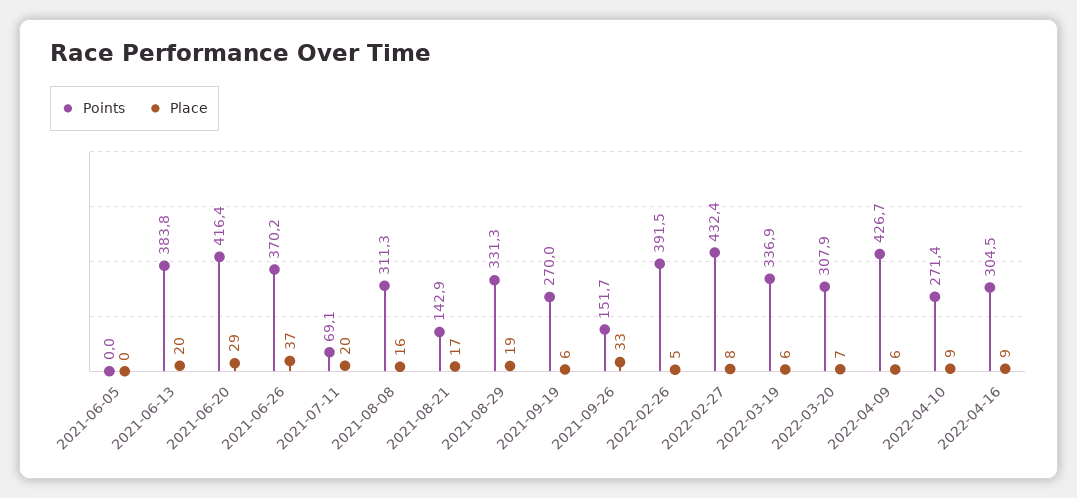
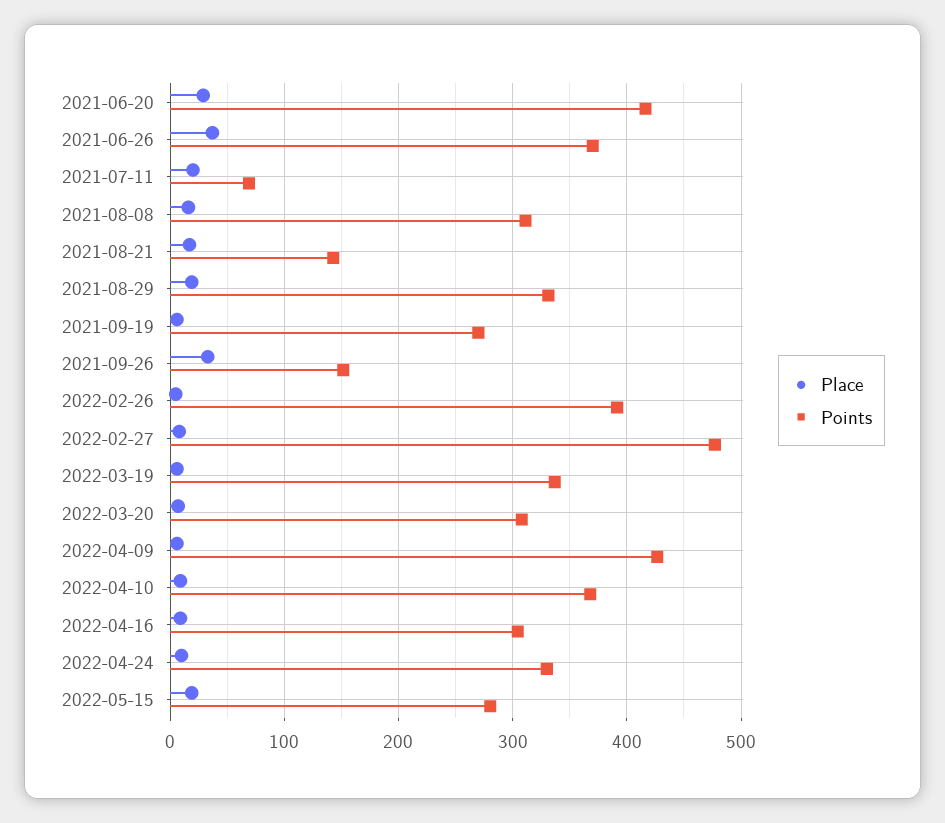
Points, 2021-06-05: 0 -> none
Place, 2021-06-05: 0 -> none
Points, 2021-06-13: 383.8 -> none
Place, 2021-06-13: 20 -> none
Points, 2022-02-27: 432.4 -> 480
Points, 2022-04-10: 271.4 -> 370
Place, 2022-04-24: none -> 10
Points, 2022-04-24: none -> 330
Place, 2022-05-15: none -> 20
Points, 2022-05-15: none -> 280

